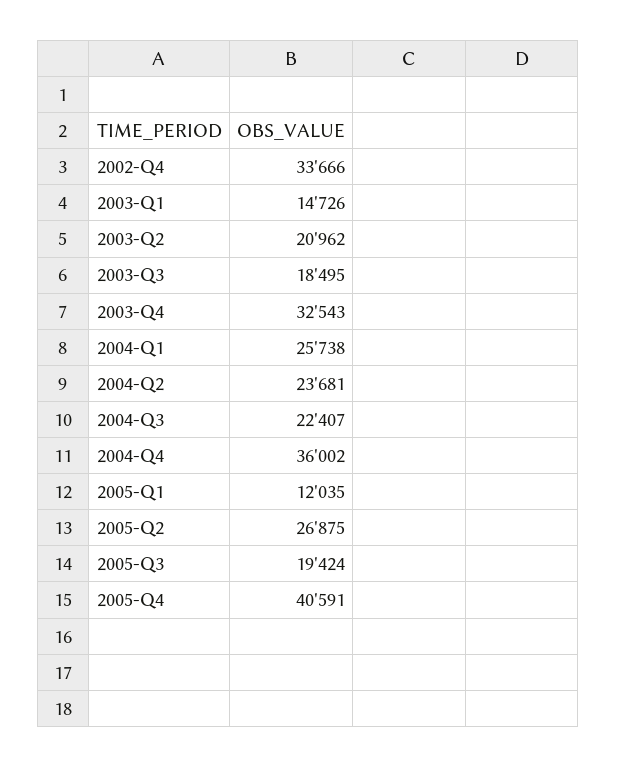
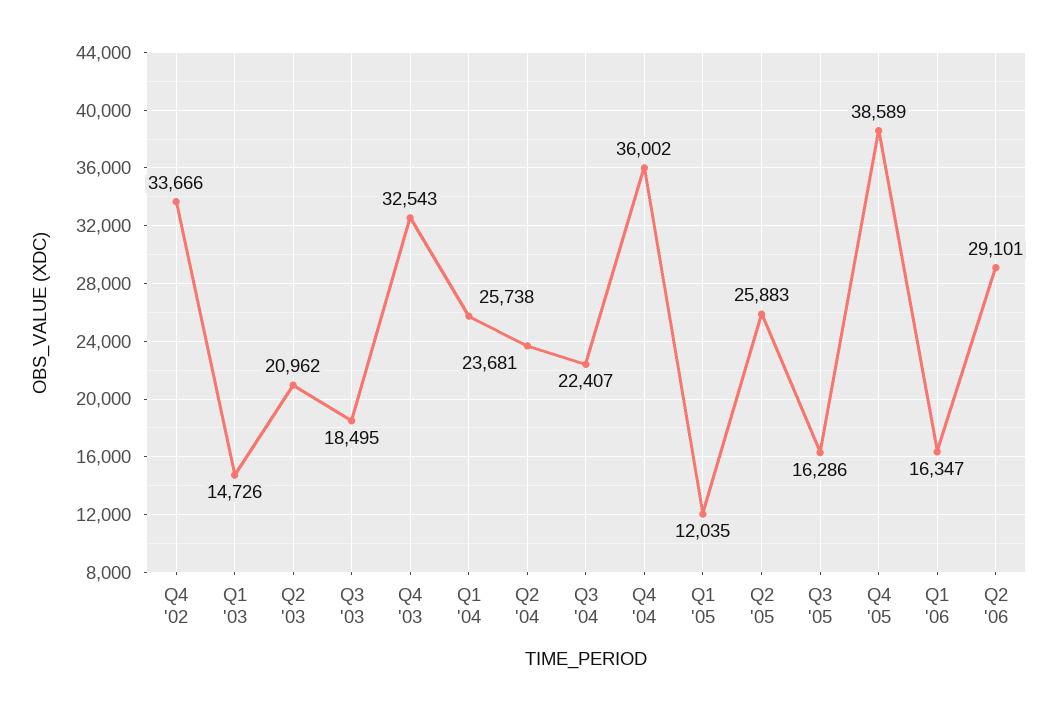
2005-Q2: 26875 -> 25883
2005-Q3: 19424 -> 16286
2005-Q4: 40591 -> 38589
Q1 '06: none -> 16347
Q2 '06: none -> 29101

